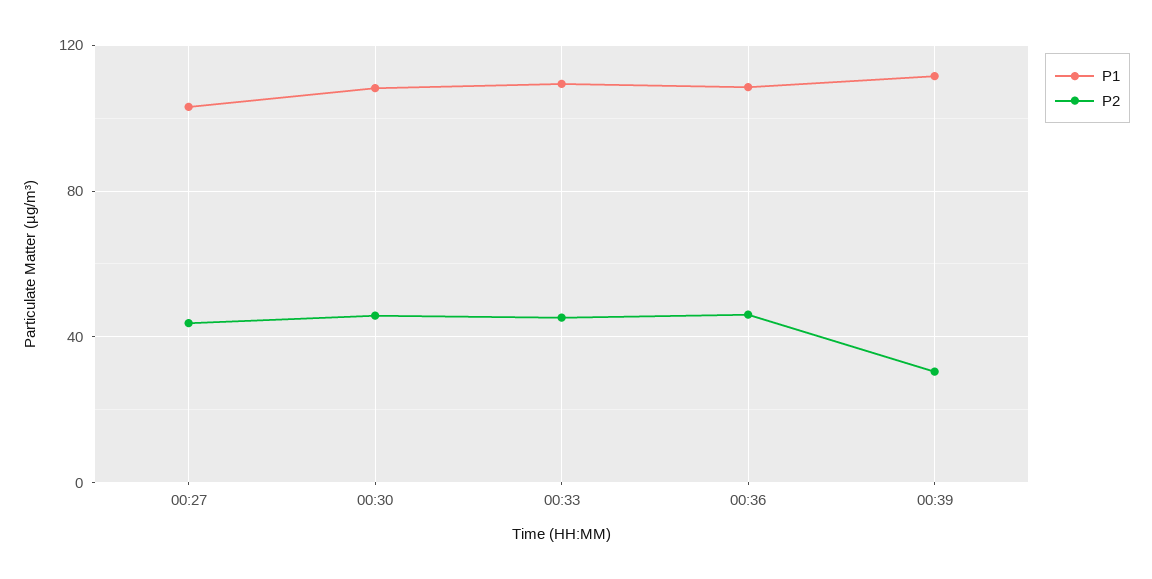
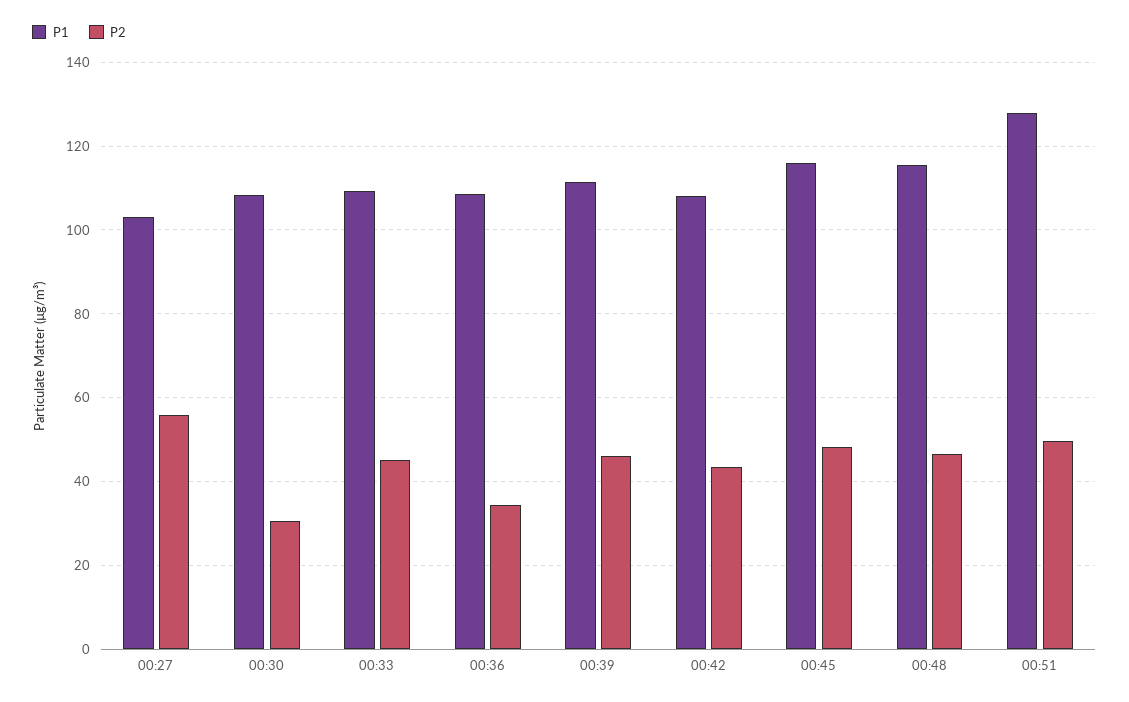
P2, 00:27: 45 -> 56
P2, 00:30: 45 -> 30
P2, 00:36: 45 -> 34
P2, 00:39: 30 -> 46
P1, 00:42: none -> 108
P2, 00:42: none -> 44
P1, 00:45: none -> 116
P2, 00:45: none -> 48
P1, 00:48: none -> 116
P2, 00:48: none -> 46
P1, 00:51: none -> 128
P2, 00:51: none -> 50

